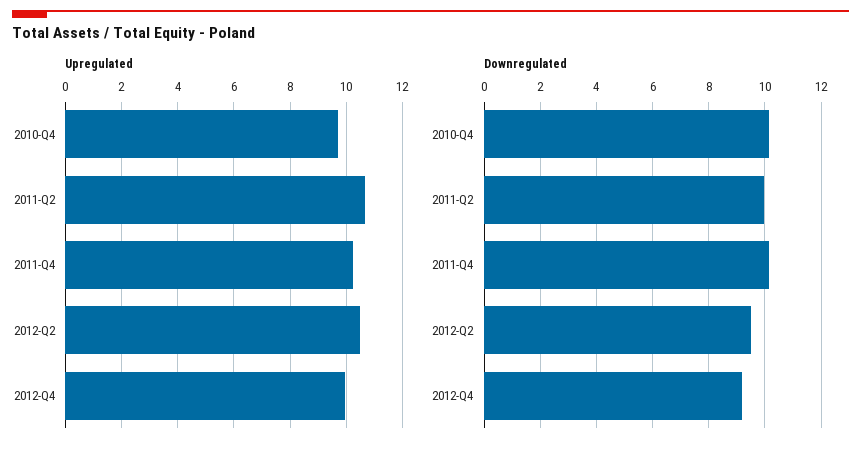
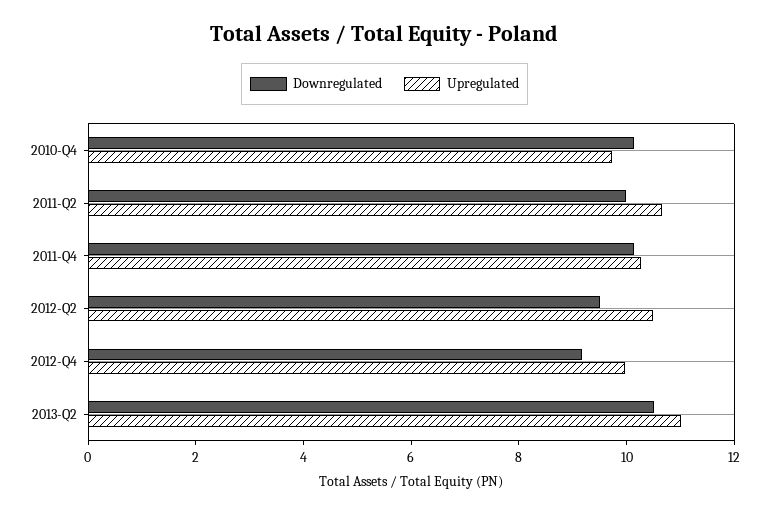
Downregulated, 2013-Q2: none -> 10.5
Upregulated, 2013-Q2: none -> 11

